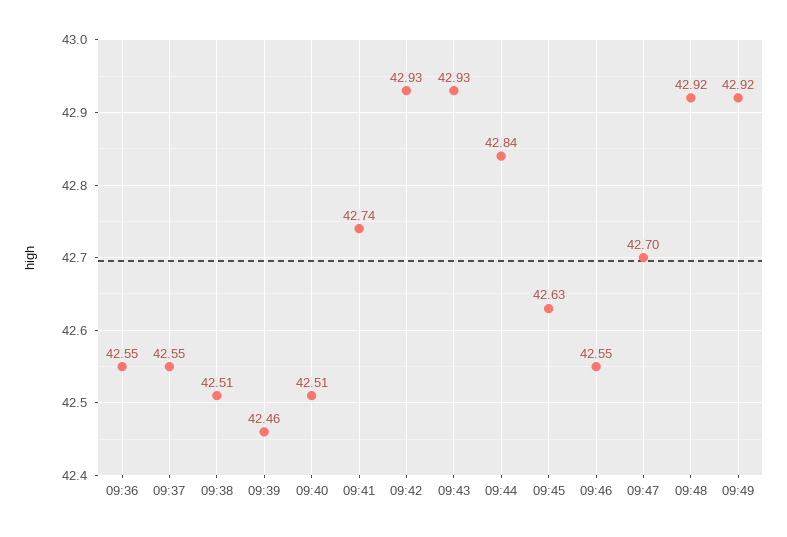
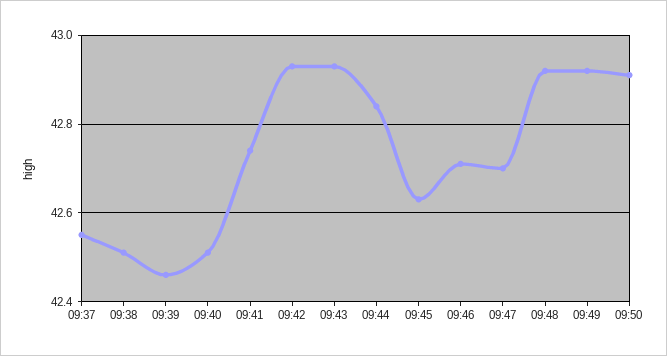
09:36: 42.55 -> none
09:46: 42.55 -> 42.7
09:50: none -> 42.9

